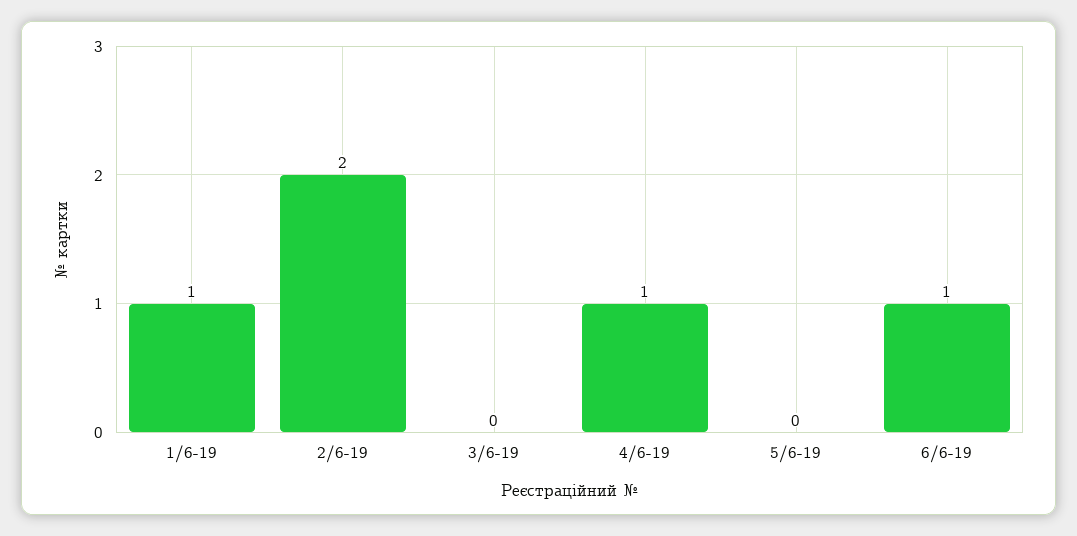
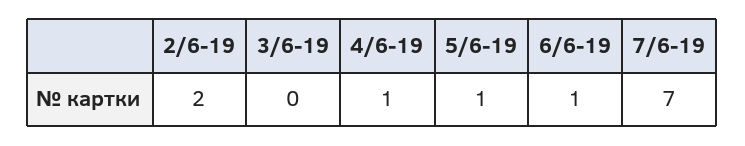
1/6-19: 1 -> none
5/6-19: 0 -> 1
7/6-19: none -> 7

